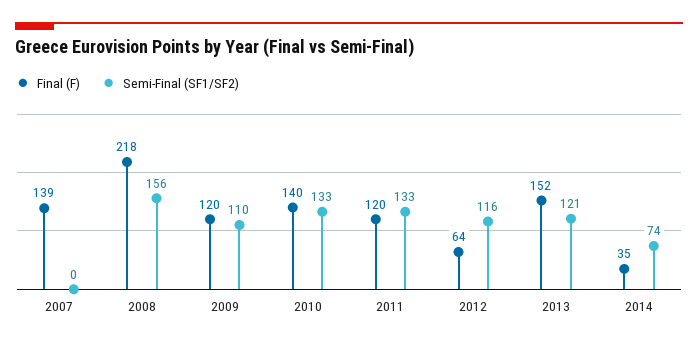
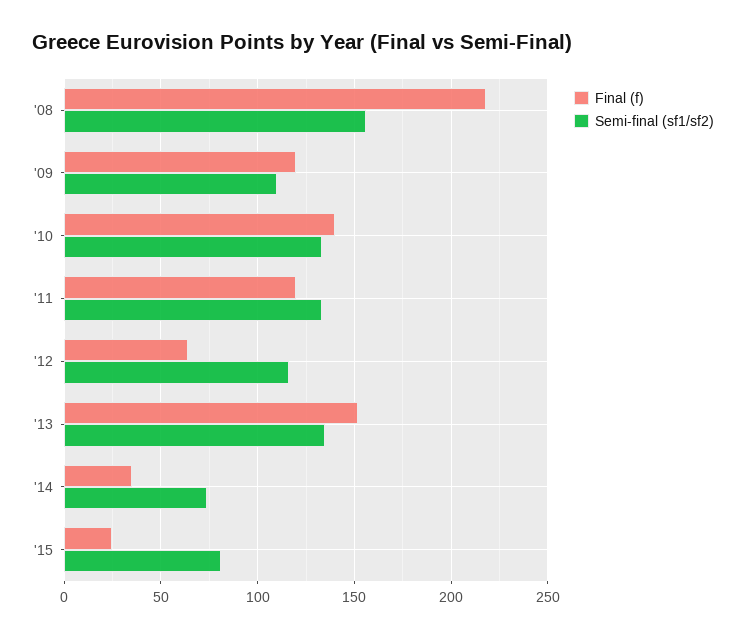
Final (F), 2007: 139 -> none
Semi-Final (SF1/SF2), 2007: 0 -> none
Semi-Final (SF1/SF2), 2013: 121 -> 135
Final (F), '15: none -> 25
Semi-Final (SF1/SF2), '15: none -> 80

